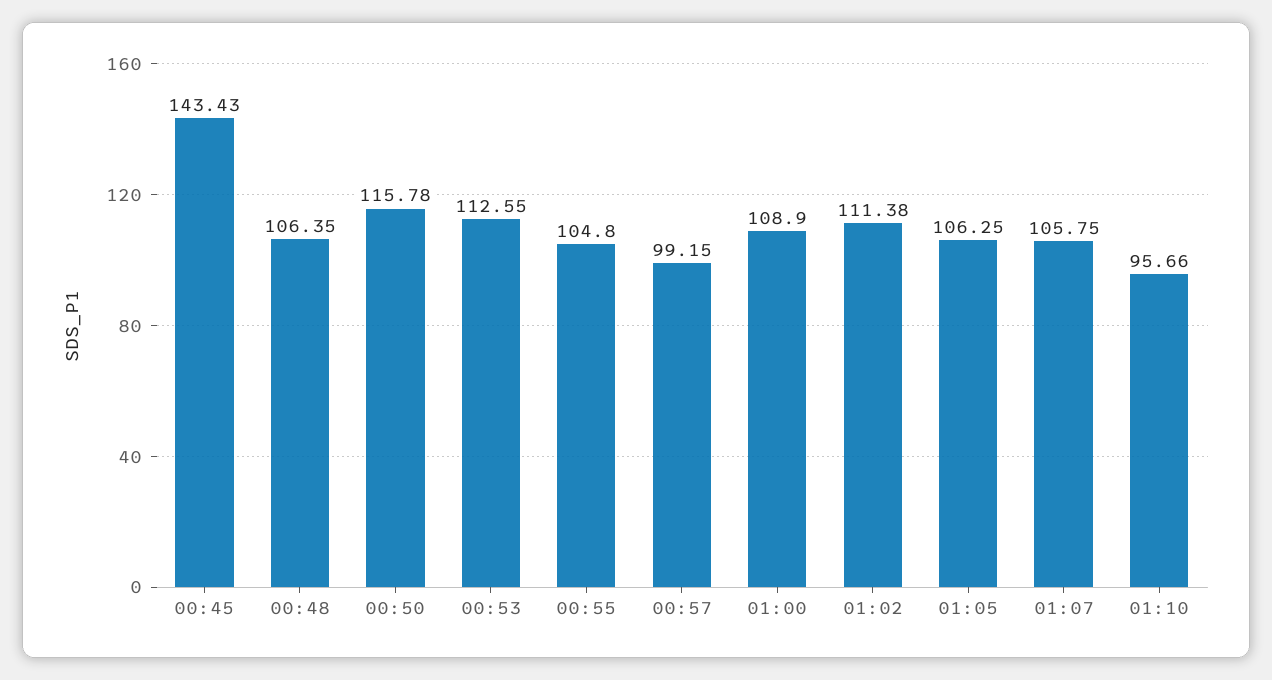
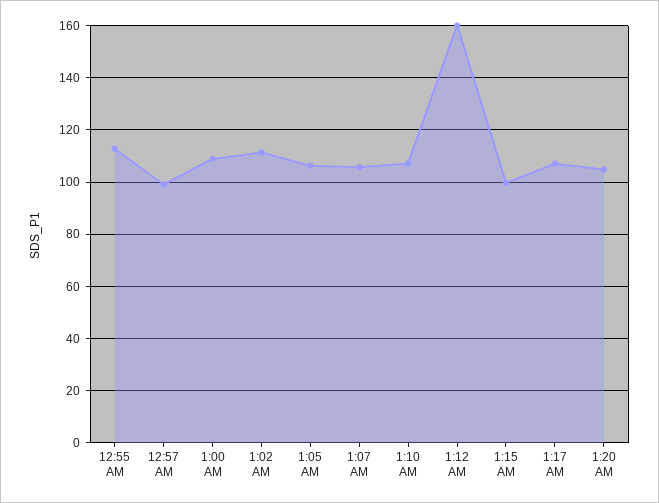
00:45: 143.43 -> none
00:48: 106.35 -> none
00:50: 115.78 -> none
00:53: 112.55 -> none
00:55: 104.8 -> 112.5
01:10: 95.66 -> 107.5
1:12 AM: none -> 160
1:15 AM: none -> 100
1:17 AM: none -> 107.5
1:20 AM: none -> 105

